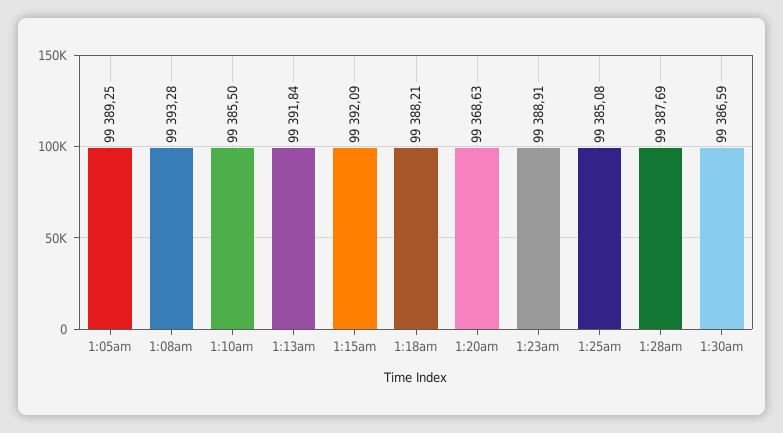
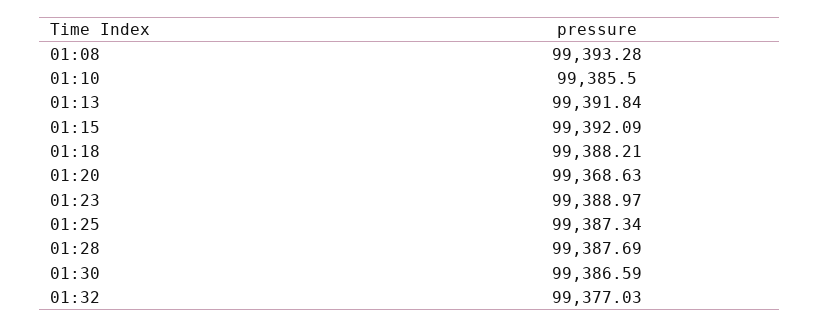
1:05am: 99389.25 -> none
1:23am: 99388.91 -> 99388.97
1:25am: 99385.08 -> 99387.34
01:32: none -> 99377.03

